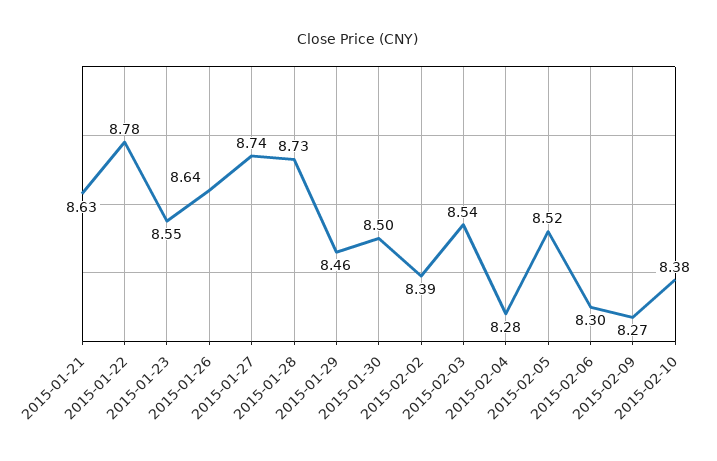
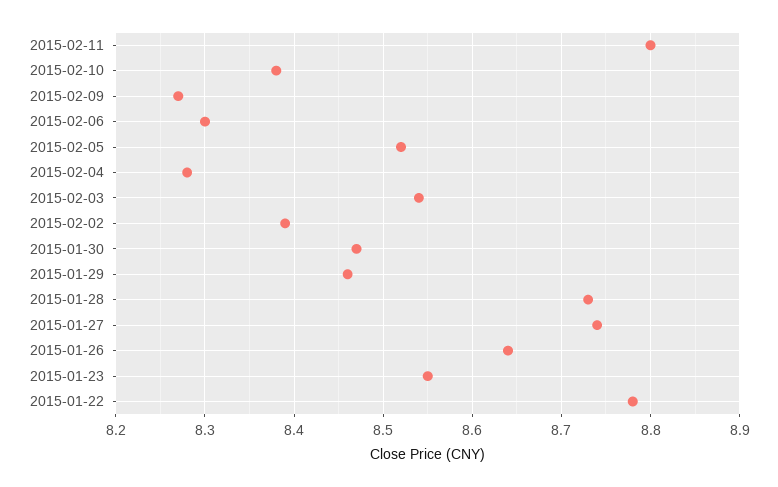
2015-01-21: 8.63 -> none
2015-01-30: 8.5 -> 8.47
2015-02-11: none -> 8.8

